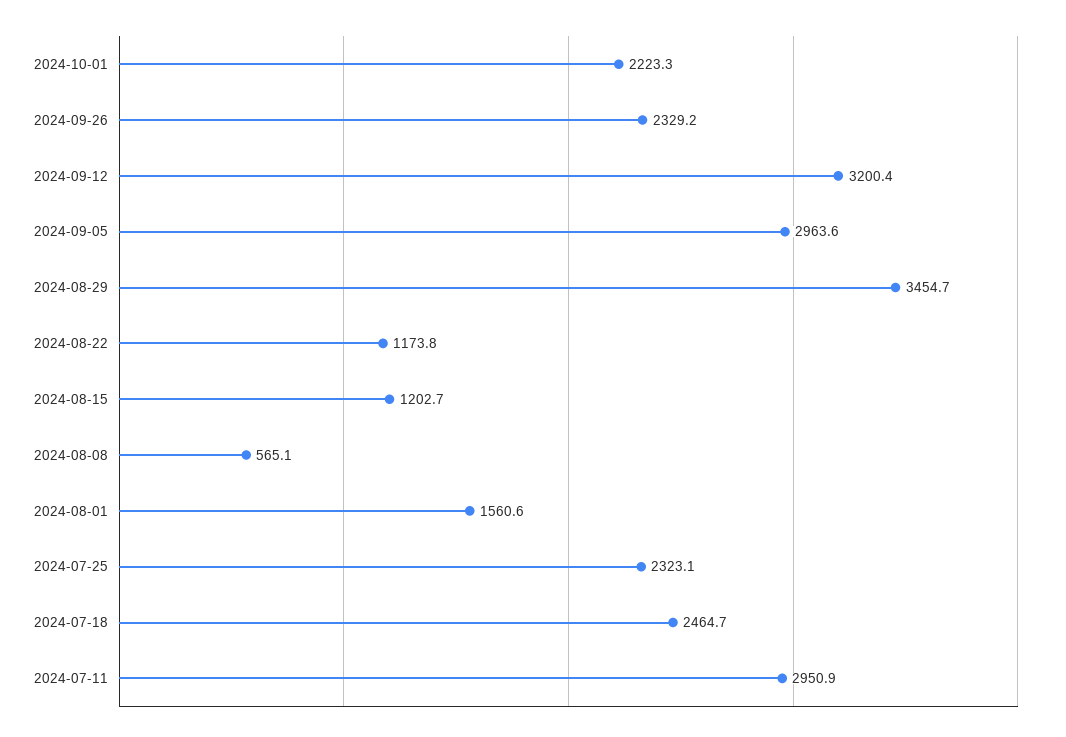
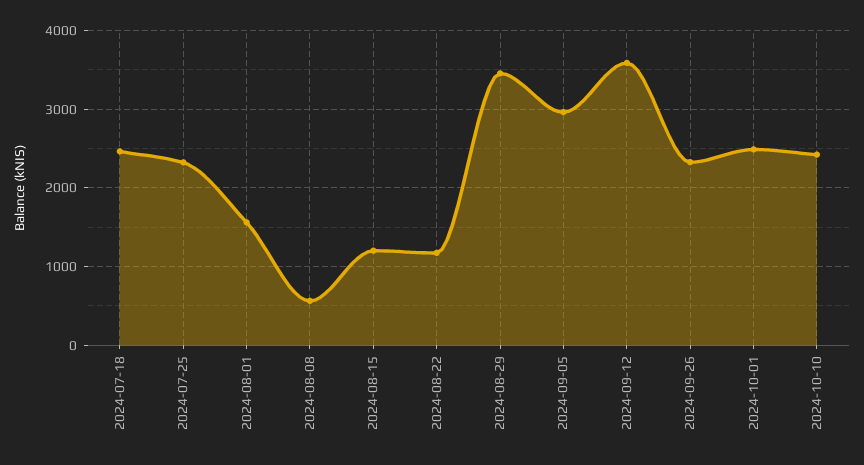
2024-10-01: 2223.3 -> 2500
2024-09-12: 3200.4 -> 3600
2024-07-11: 2950.9 -> none
2024-10-10: none -> 2400

